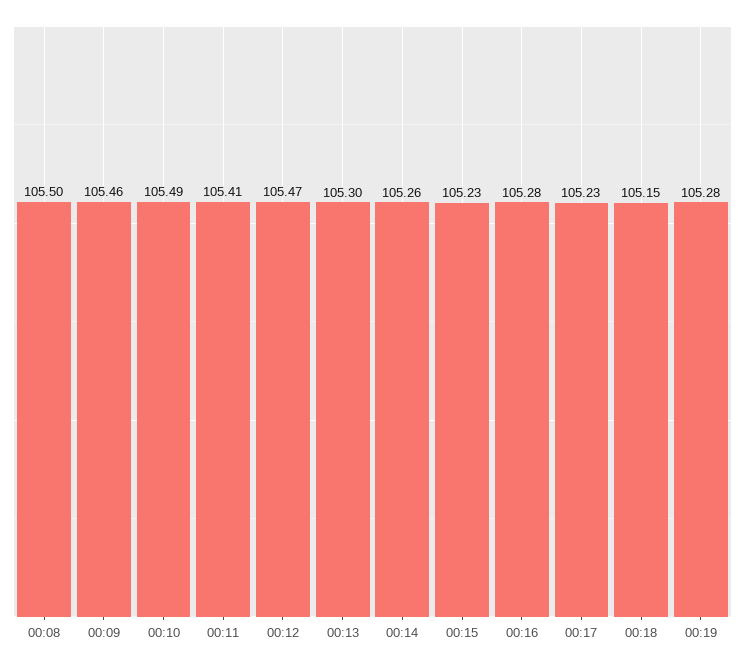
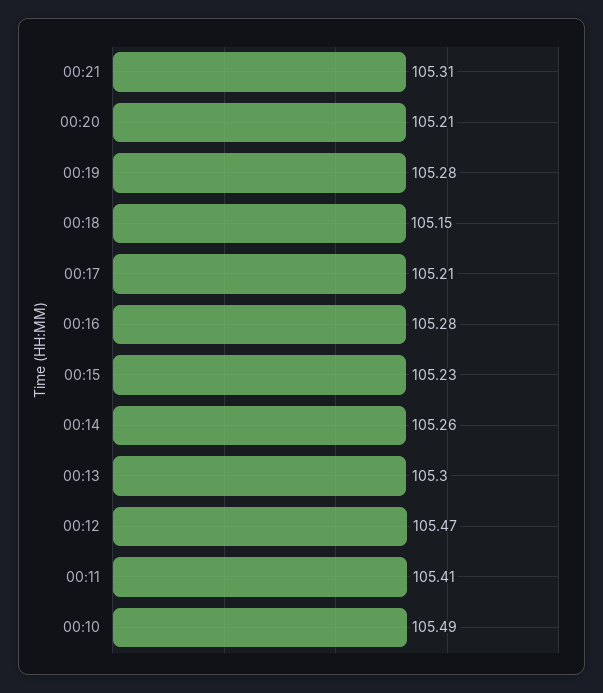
00:08: 105.5 -> none
00:09: 105.46 -> none
00:17: 105.23 -> 105.21
00:21: none -> 105.31
00:20: none -> 105.21

